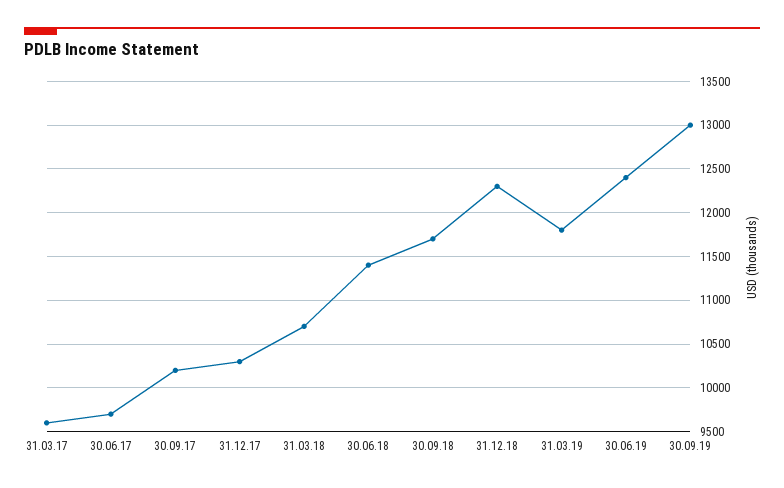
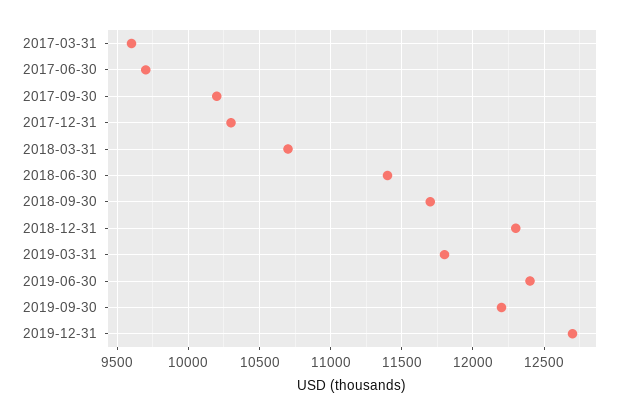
30.09.19: 13000 -> 12200
2019-12-31: none -> 12700

